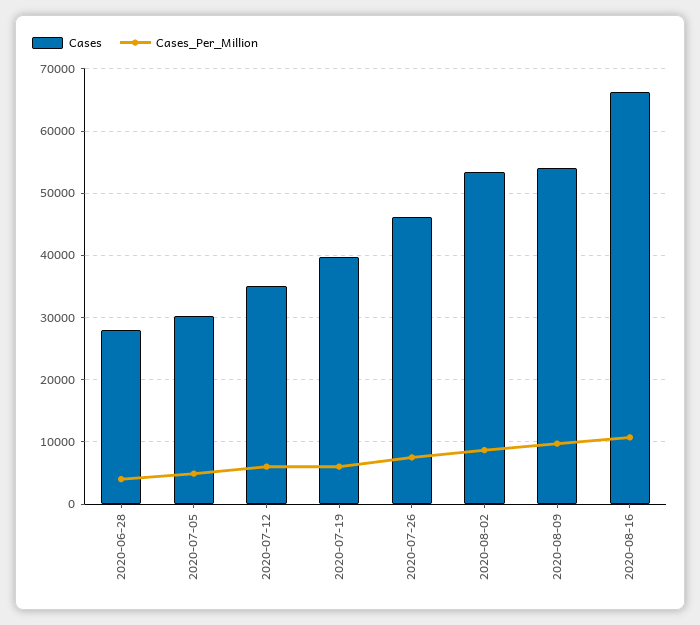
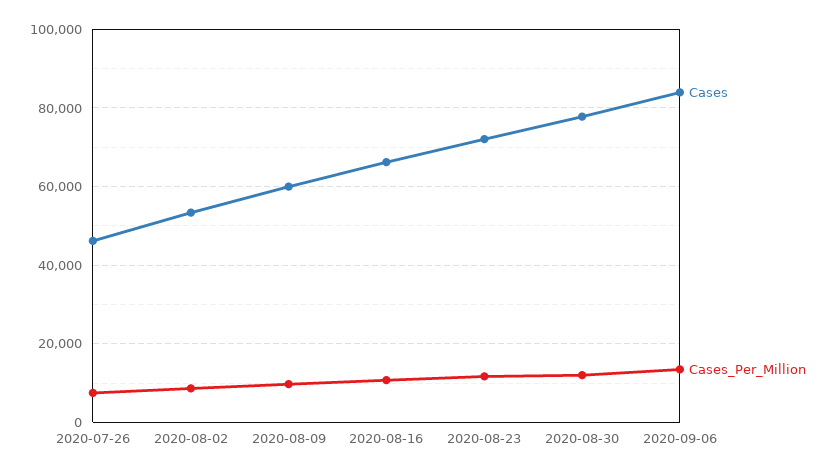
Cases, 2020-06-28: 28000 -> none
Cases_Per_Million, 2020-06-28: 4000 -> none
Cases, 2020-07-05: 30000 -> none
Cases_Per_Million, 2020-07-05: 5000 -> none
Cases, 2020-07-12: 35000 -> none
Cases_Per_Million, 2020-07-12: 6000 -> none
Cases, 2020-07-19: 40000 -> none
Cases_Per_Million, 2020-07-19: 6000 -> none
Cases, 2020-08-09: 54000 -> 60000
Cases, 2020-08-23: none -> 72000
Cases_Per_Million, 2020-08-23: none -> 12000
Cases, 2020-08-30: none -> 78000
Cases_Per_Million, 2020-08-30: none -> 12000
Cases, 2020-09-06: none -> 84000
Cases_Per_Million, 2020-09-06: none -> 14000

